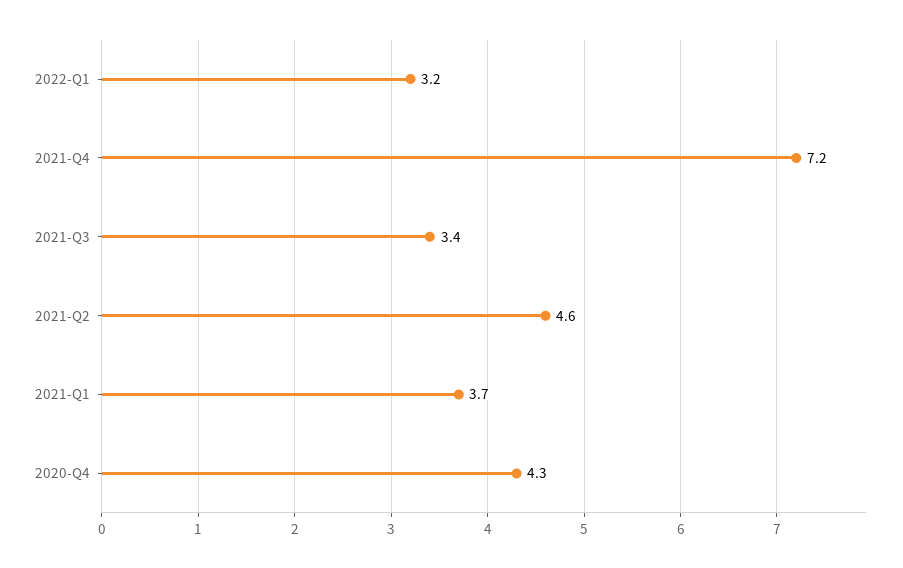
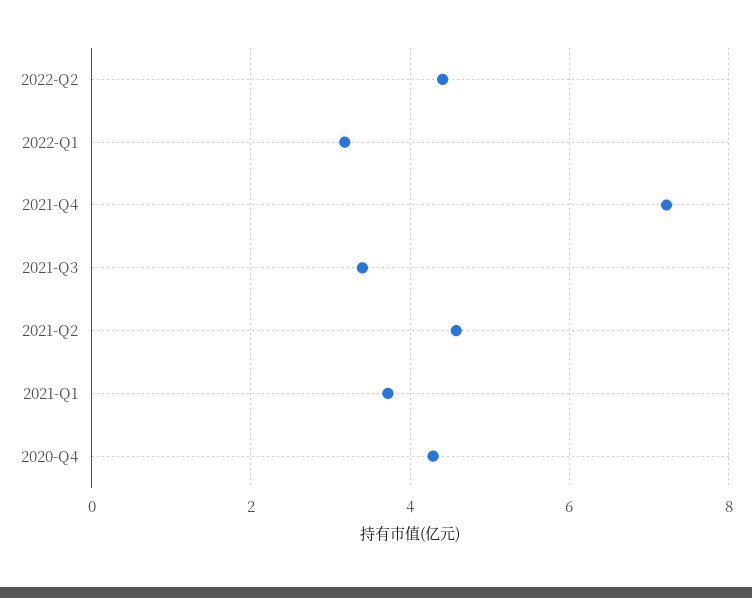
2022-Q2: none -> 4.4

